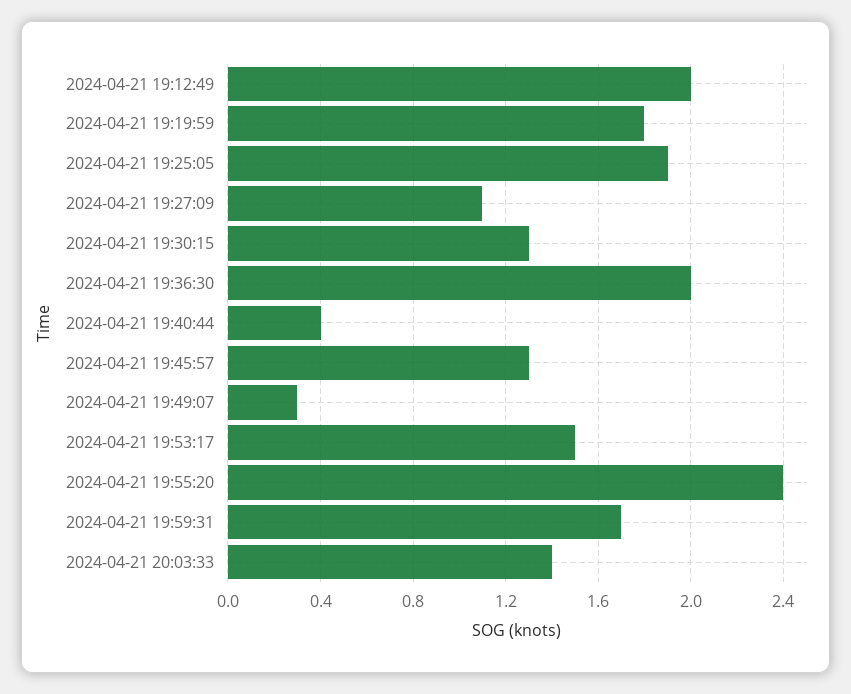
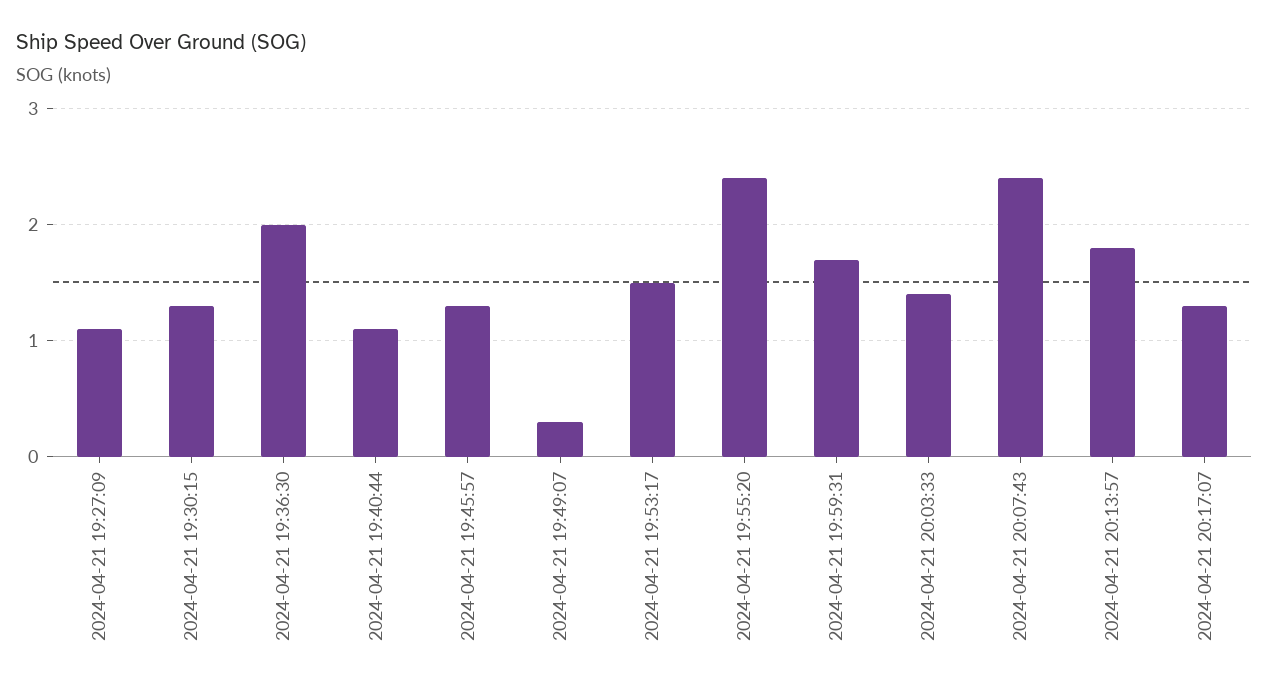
2024-04-21 19:12:49: 2 -> none
2024-04-21 19:19:59: 1.8 -> none
2024-04-21 19:25:05: 1.9 -> none
2024-04-21 19:40:44: 0.4 -> 1.1
2024-04-21 20:07:43: none -> 2.4
2024-04-21 20:13:57: none -> 1.8
2024-04-21 20:17:07: none -> 1.3

